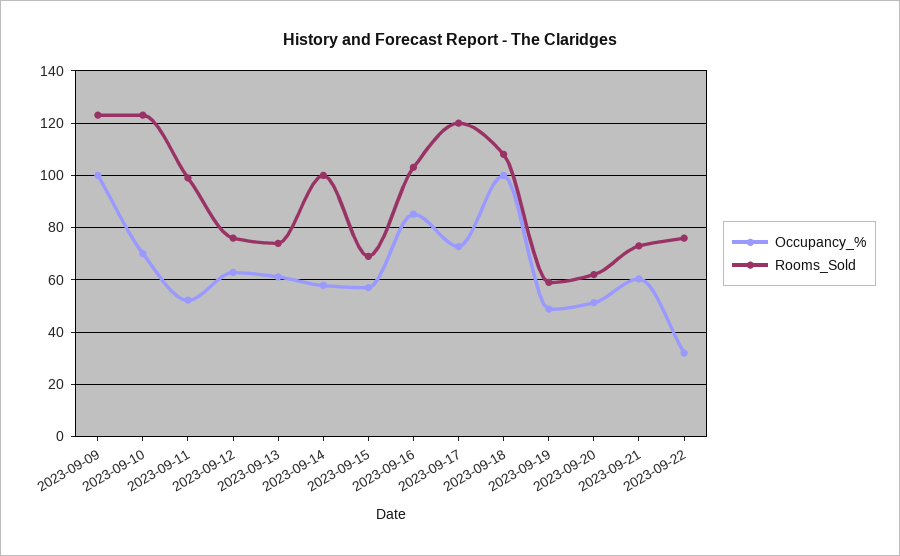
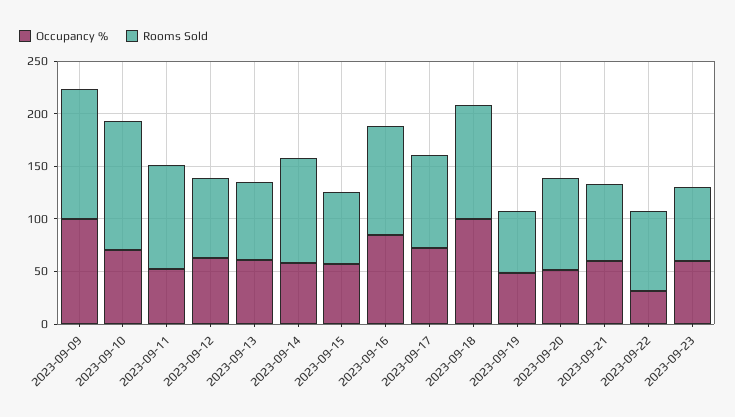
Rooms_Sold, 2023-09-17: 120 -> 90
Rooms_Sold, 2023-09-20: 62.5 -> 90
Occupancy_%, 2023-09-23: none -> 60
Rooms_Sold, 2023-09-23: none -> 70

